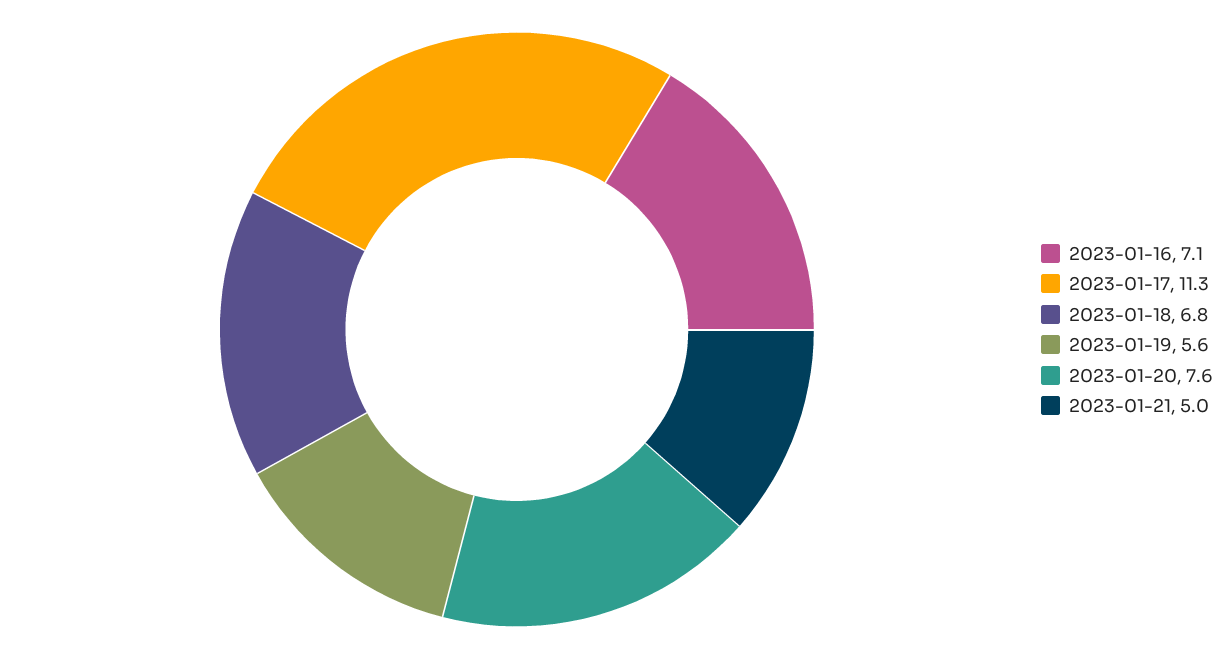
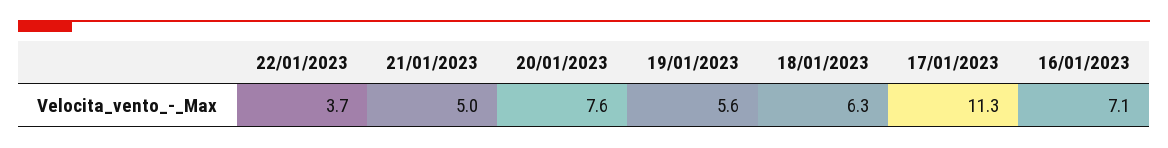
2023-01-18: 6.8 -> 6.3
22/01/2023: none -> 3.7

